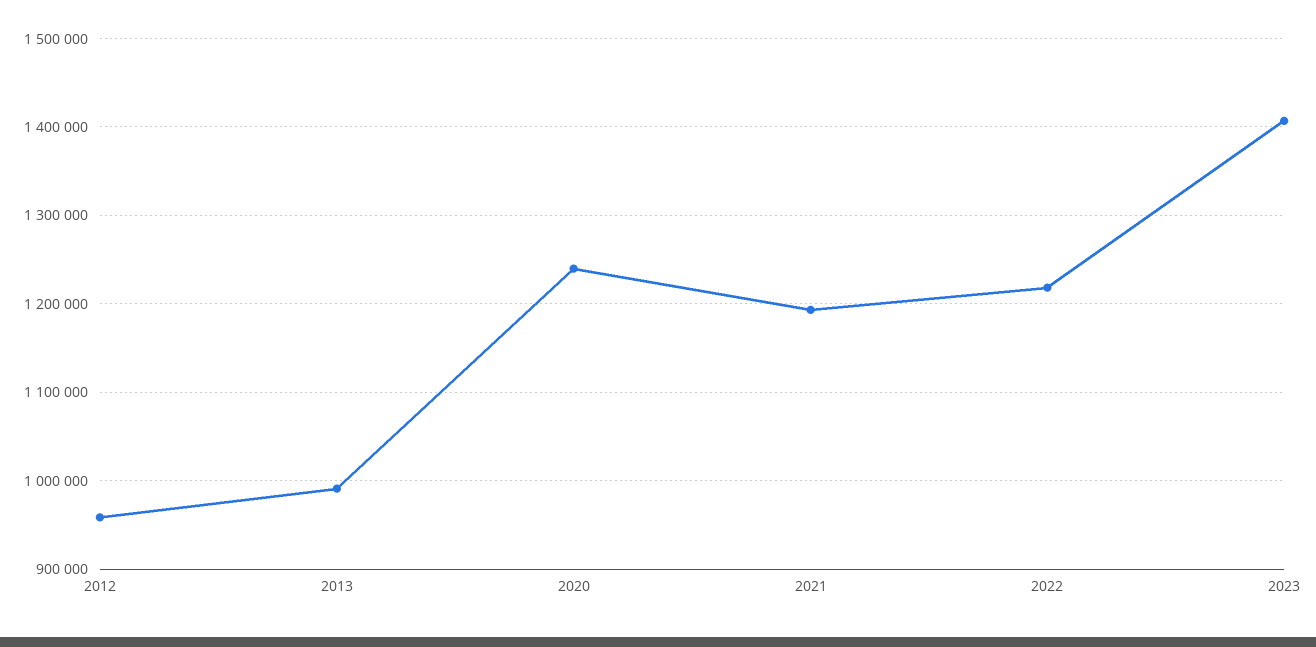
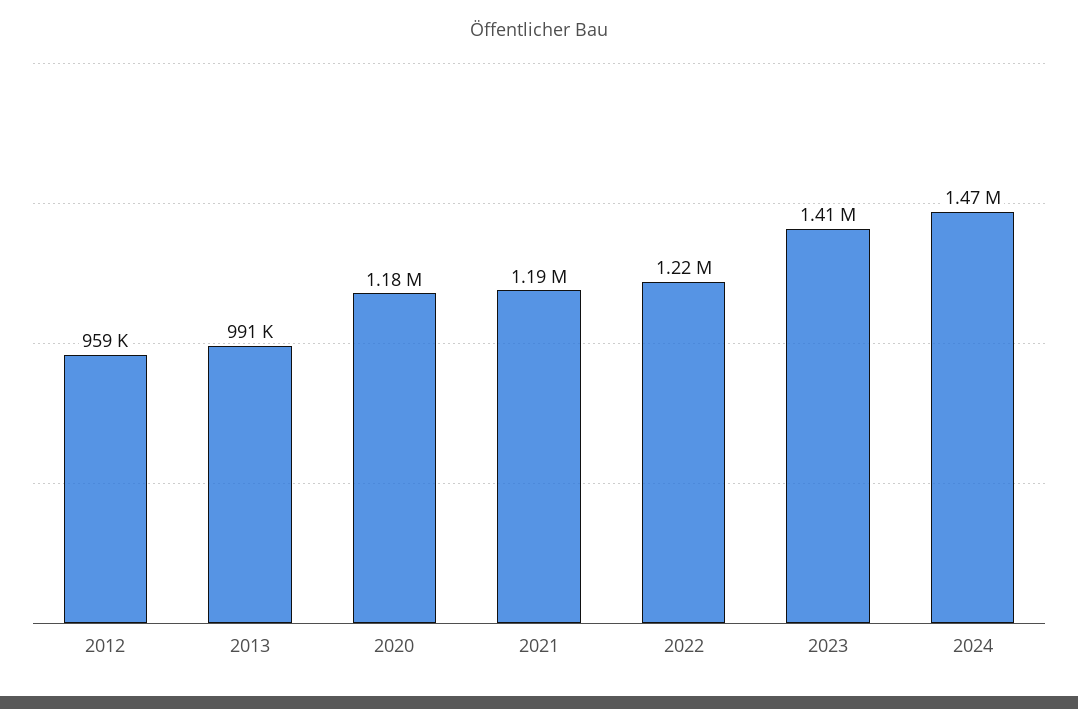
2020: 1240000 -> 1180000
2024: none -> 1470000

